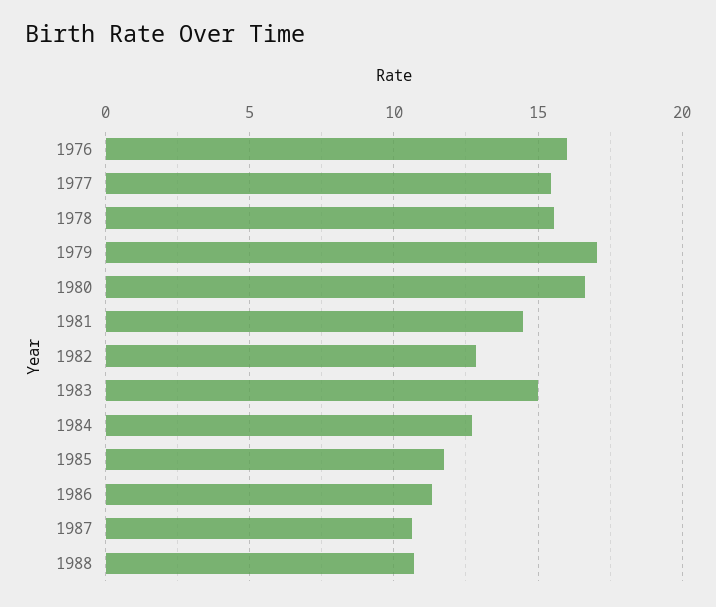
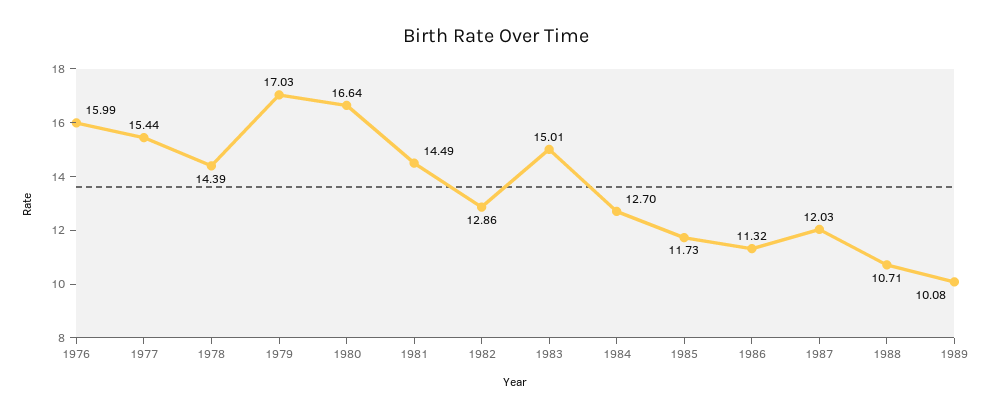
1978: 15.5 -> 14.39
1987: 10.5 -> 12.03
1989: none -> 10.08

